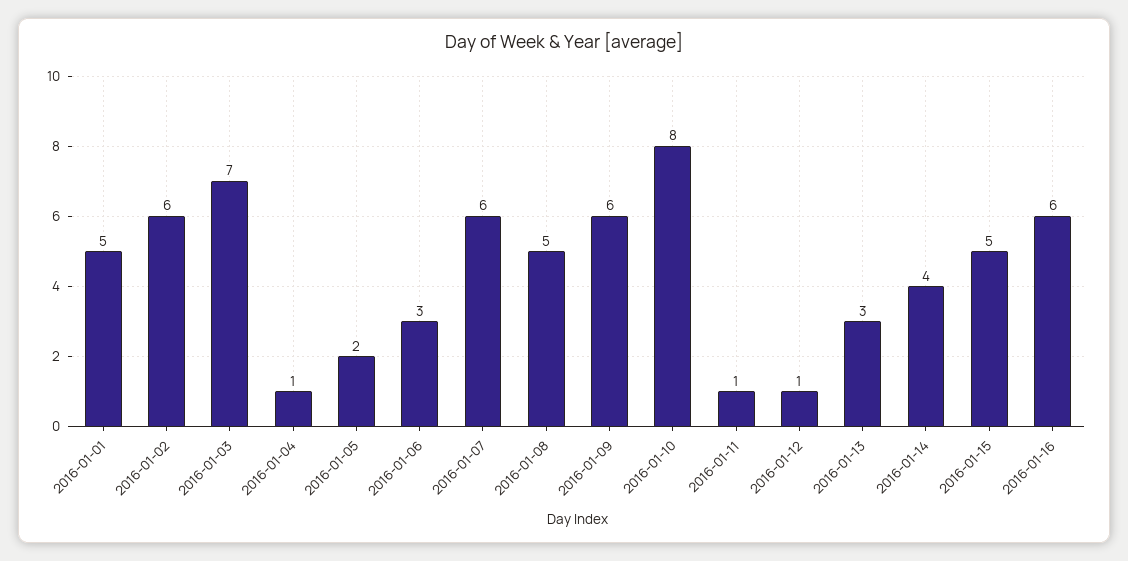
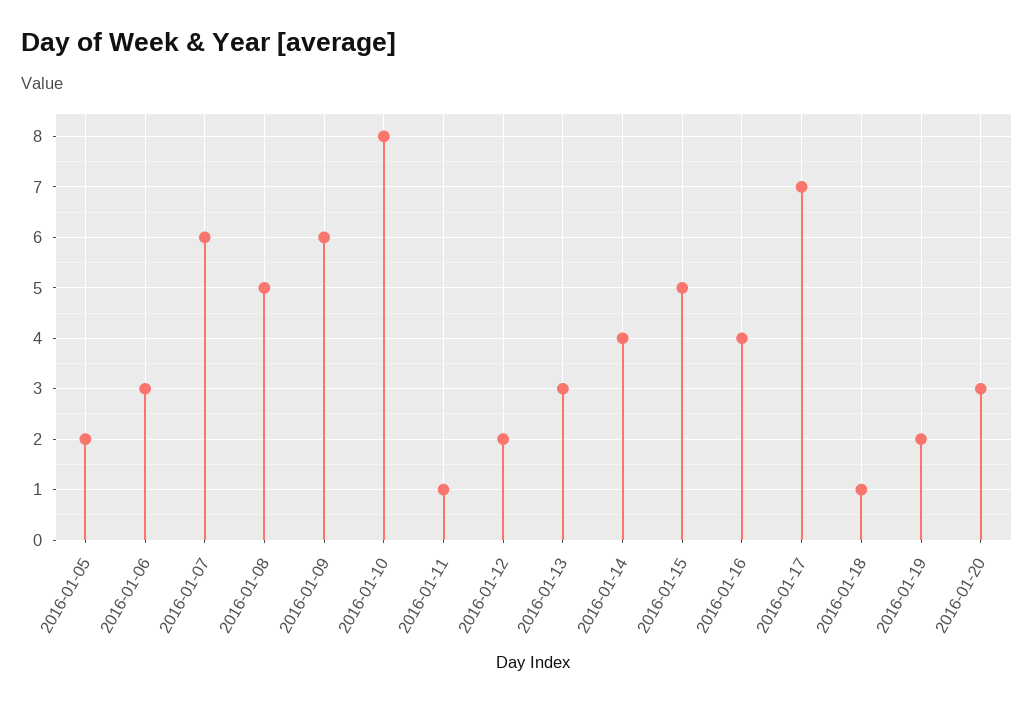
2016-01-01: 5 -> none
2016-01-02: 6 -> none
2016-01-03: 7 -> none
2016-01-04: 1 -> none
2016-01-12: 1 -> 2
2016-01-16: 6 -> 4
2016-01-17: none -> 7
2016-01-18: none -> 1
2016-01-19: none -> 2
2016-01-20: none -> 3

